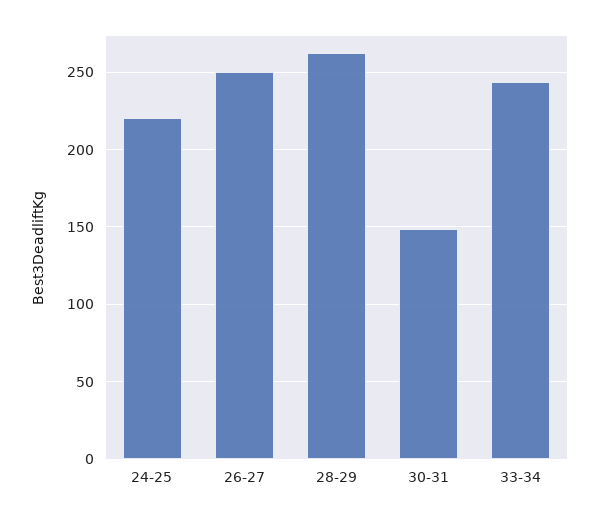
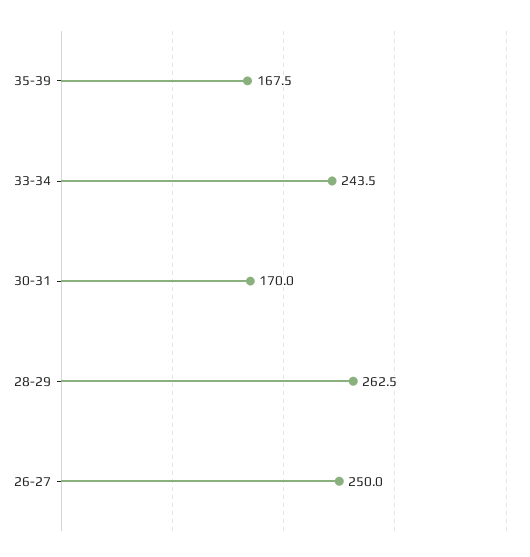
24-25: 220 -> none
30-31: 150 -> 170
35-39: none -> 167.5

